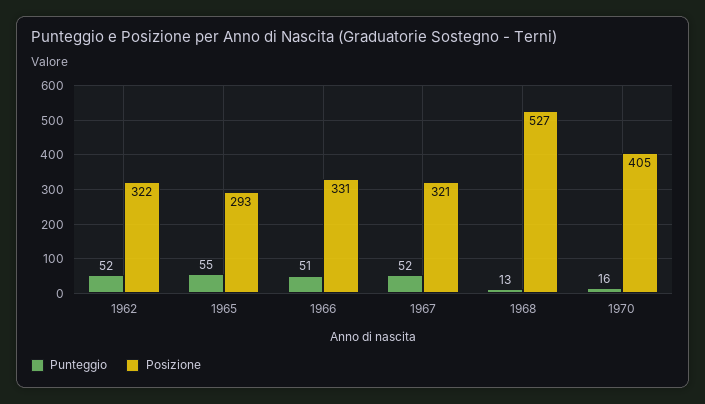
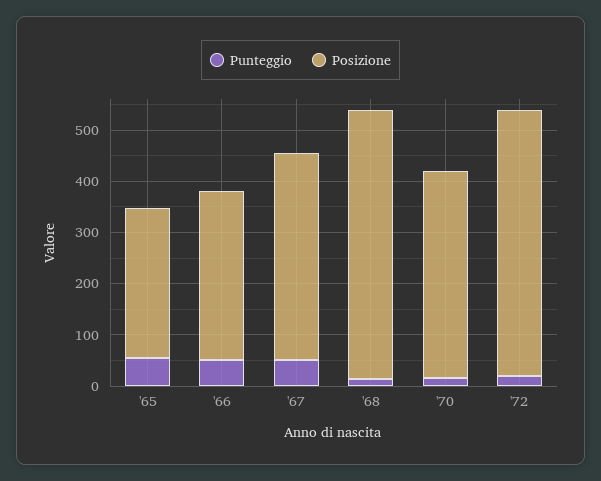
Punteggio, 1962: 52 -> none
Posizione, 1962: 322 -> none
Posizione, 1967: 321 -> 400
Punteggio, '72: none -> 20
Posizione, '72: none -> 520

